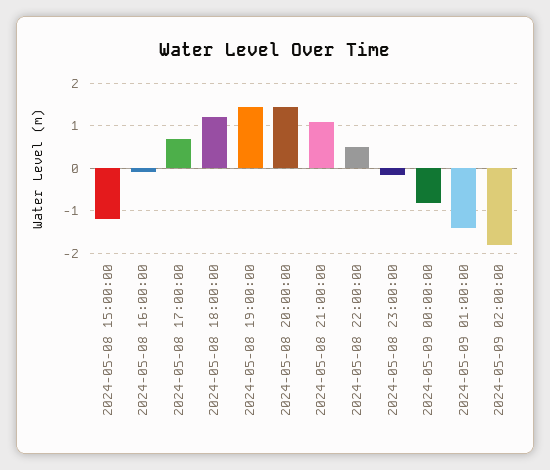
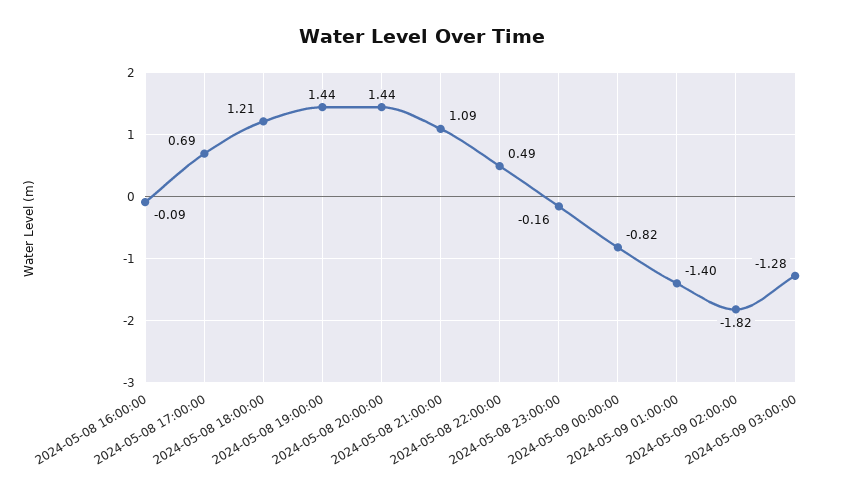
2024-05-08 15:00:00: -1.2 -> none
2024-05-09 03:00:00: none -> -1.28

